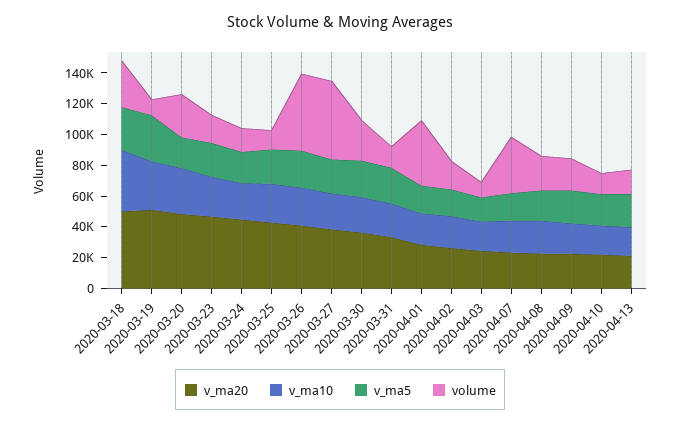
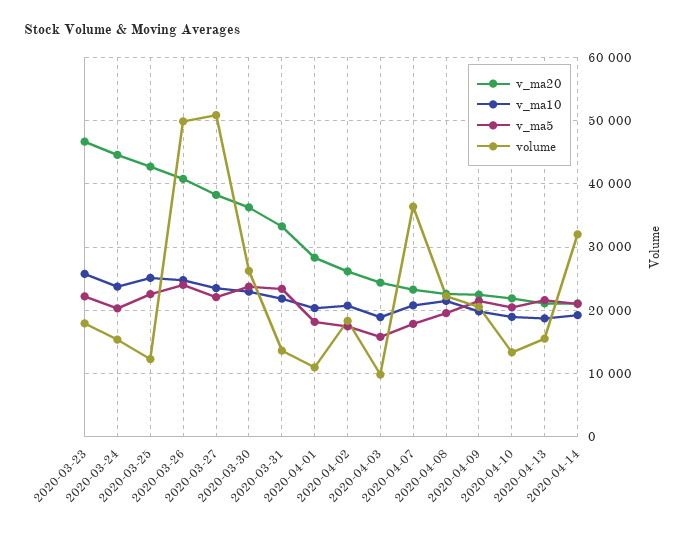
v_ma20, 2020-03-18: 50000 -> none
v_ma10, 2020-03-18: 40000 -> none
v_ma5, 2020-03-18: 30000 -> none
volume, 2020-03-18: 30000 -> none
v_ma20, 2020-03-19: 50000 -> none
v_ma10, 2020-03-19: 30000 -> none
v_ma5, 2020-03-19: 30000 -> none
volume, 2020-03-19: 10000 -> none
v_ma20, 2020-03-20: 50000 -> none
v_ma10, 2020-03-20: 30000 -> none
v_ma5, 2020-03-20: 20000 -> none
volume, 2020-03-20: 30000 -> none
volume, 2020-04-01: 40000 -> 11000
v_ma20, 2020-04-14: none -> 21000
v_ma10, 2020-04-14: none -> 19000
v_ma5, 2020-04-14: none -> 21000
volume, 2020-04-14: none -> 32000

